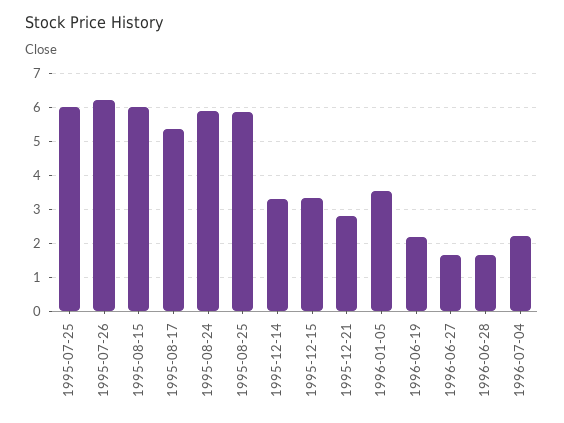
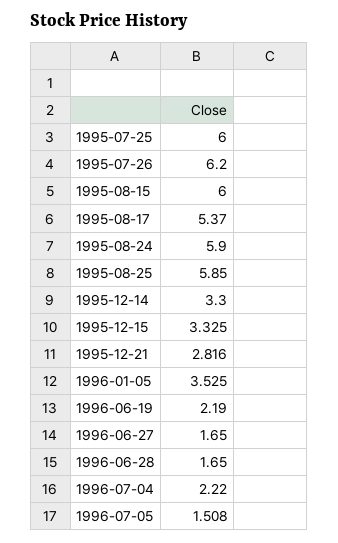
1996-07-05: none -> 1.508

